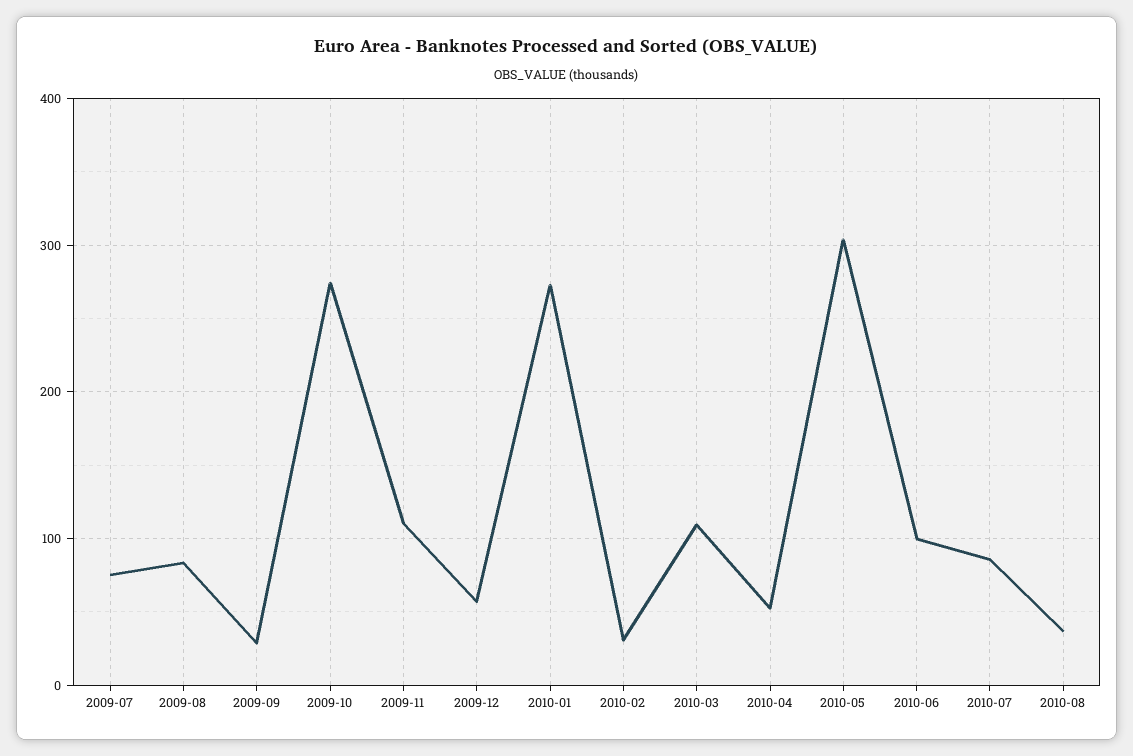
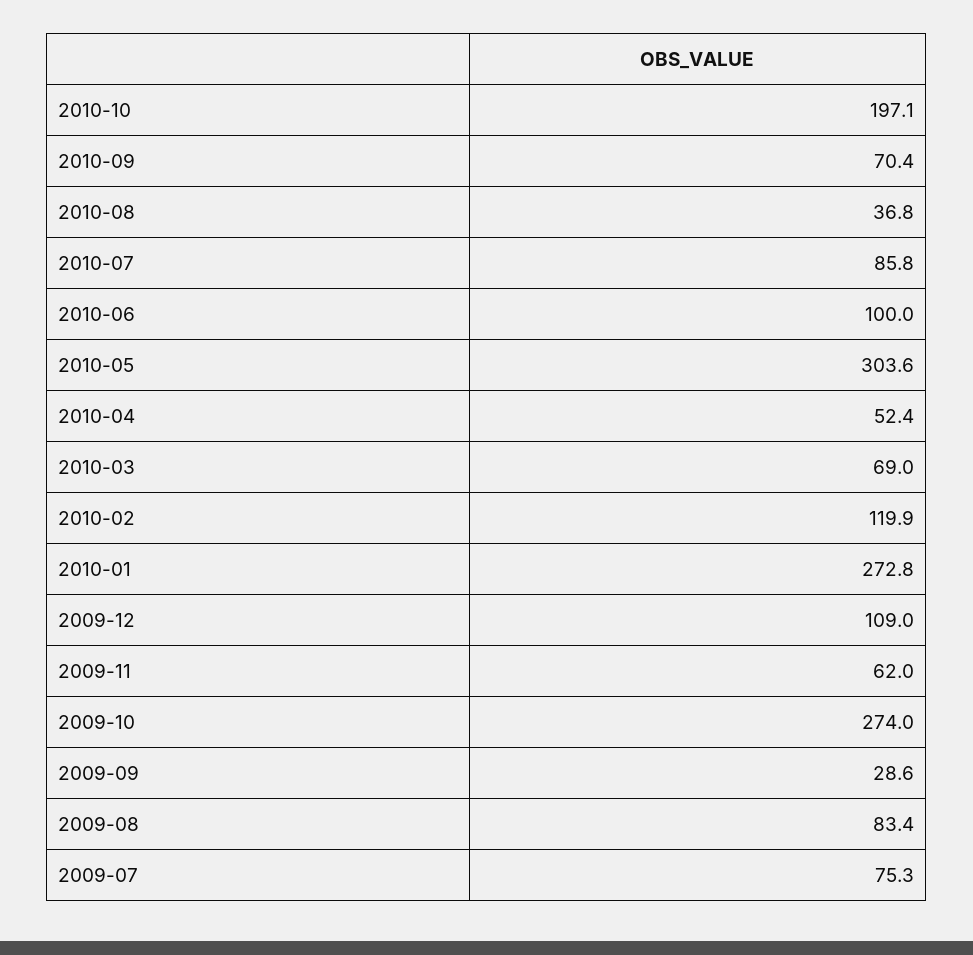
2009-11: 110 -> 62
2009-12: 60 -> 109
2010-02: 30 -> 119.9
2010-03: 110 -> 69
2010-10: none -> 197.1
2010-09: none -> 70.4

